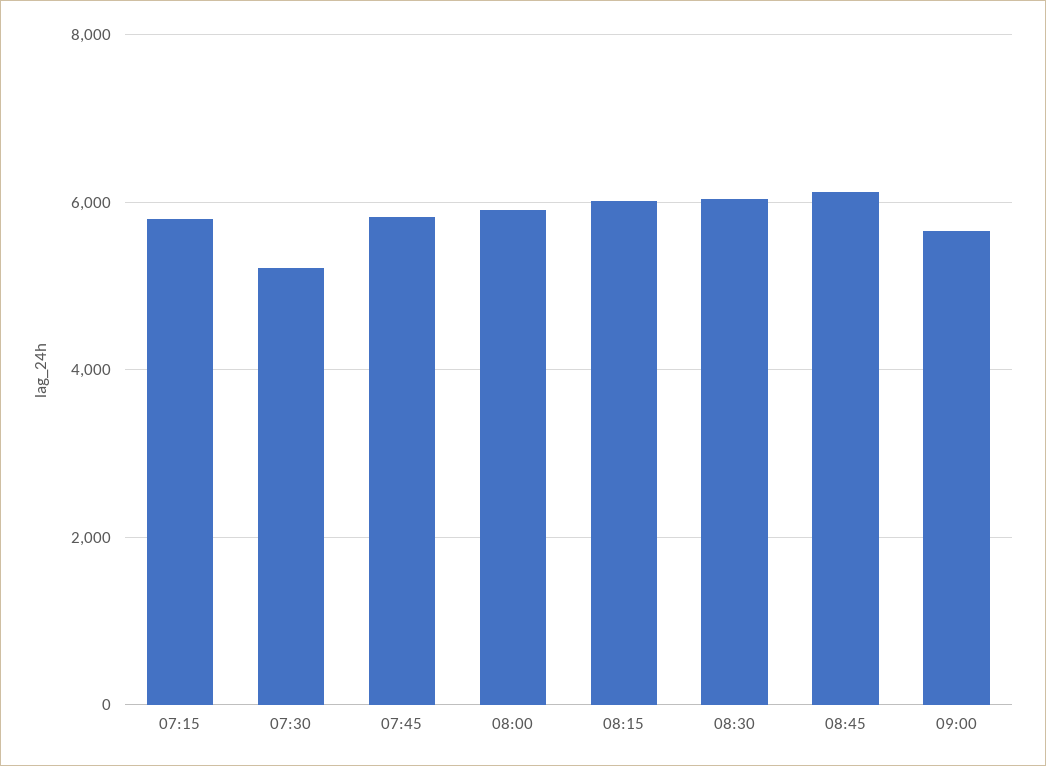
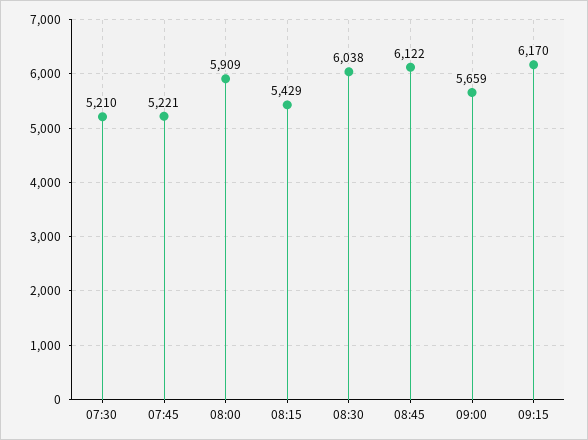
07:15: 5800 -> none
07:45: 5800 -> 5221
08:15: 6000 -> 5429
09:15: none -> 6170

